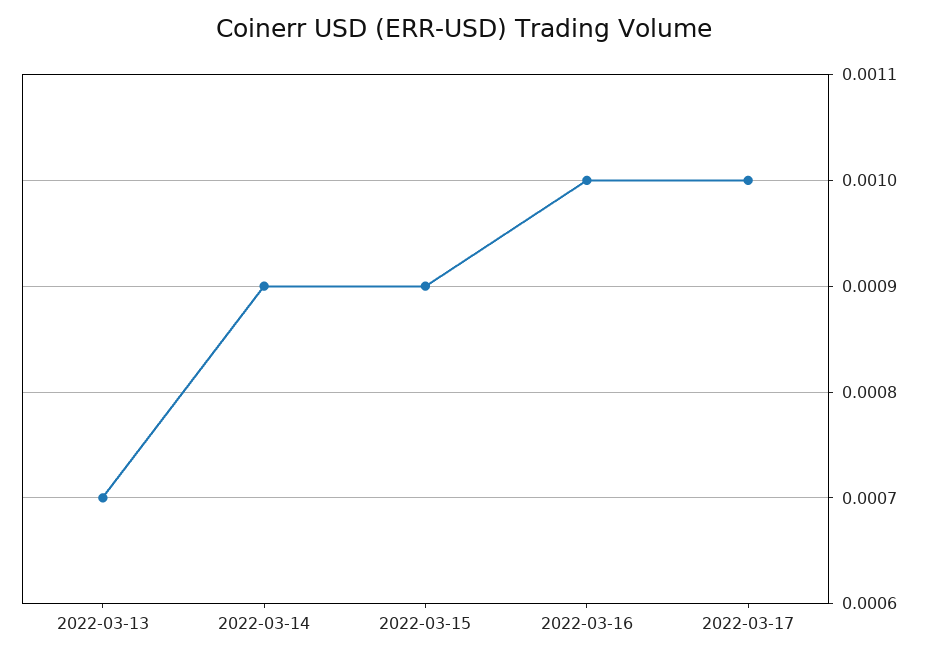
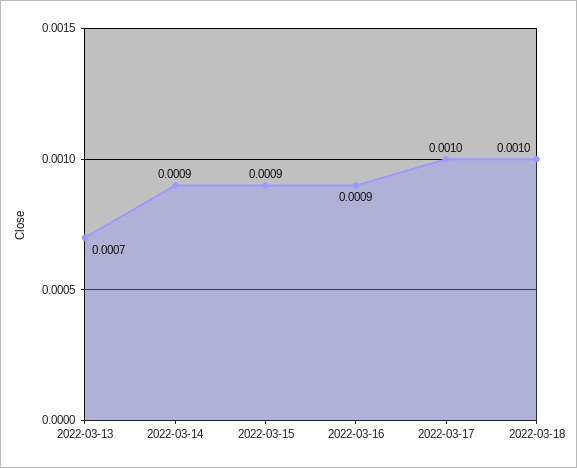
2022-03-16: 0.001 -> 0.0009
2022-03-18: none -> 0.001

